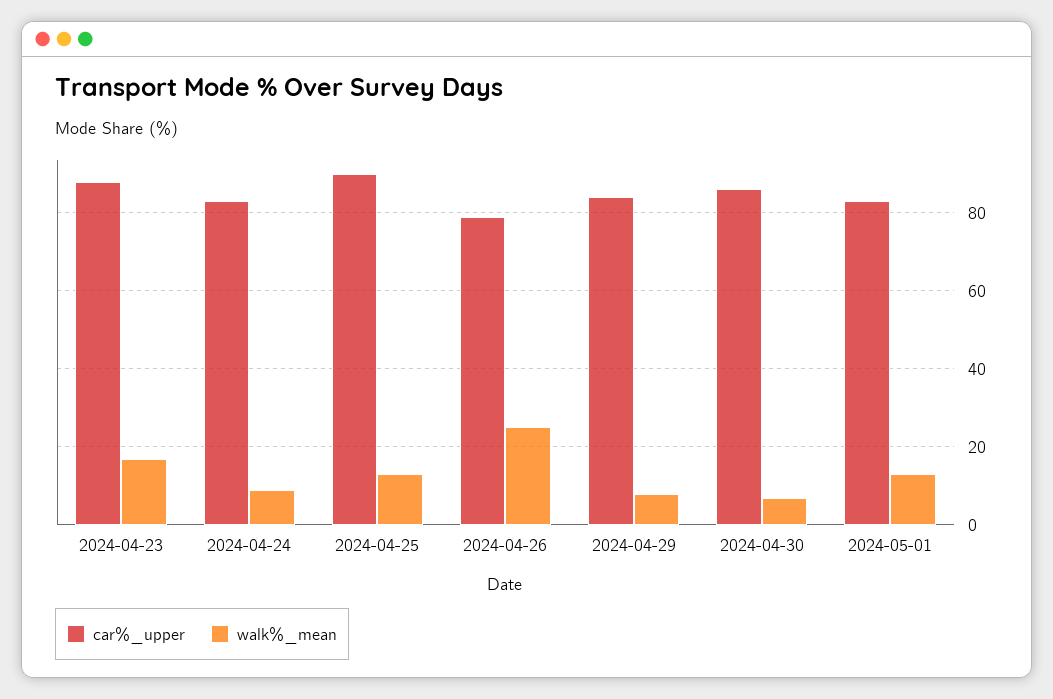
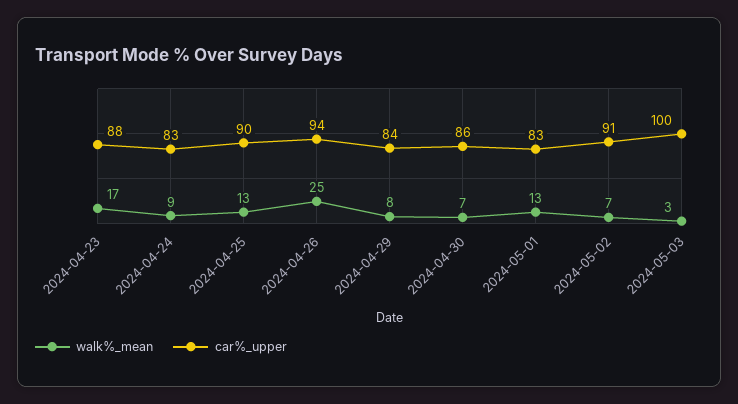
car%_upper, 2024-04-26: 80 -> 94
walk%_mean, 2024-05-02: none -> 7
car%_upper, 2024-05-02: none -> 91
walk%_mean, 2024-05-03: none -> 3
car%_upper, 2024-05-03: none -> 100

